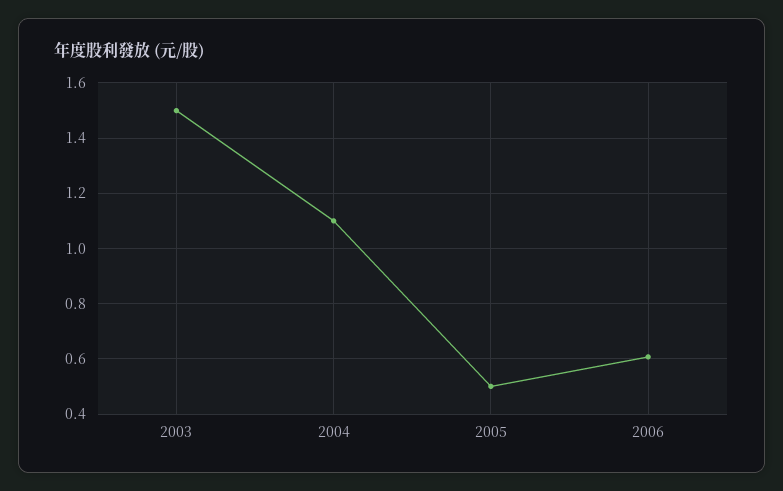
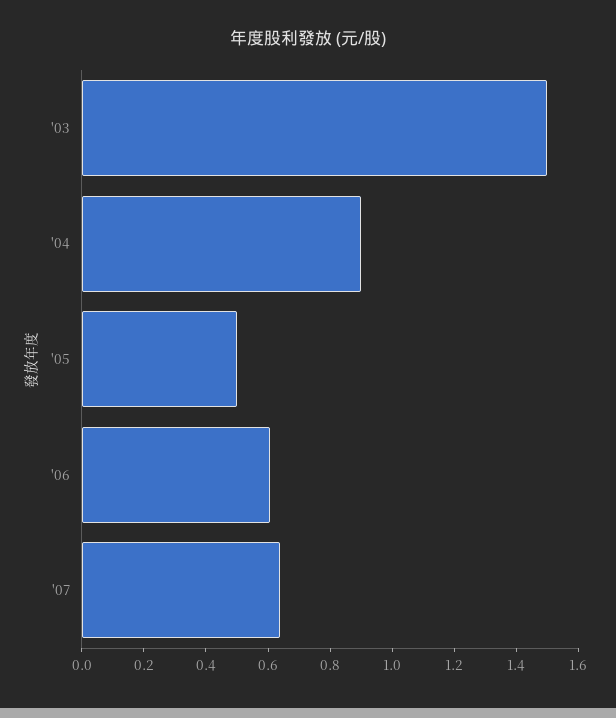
2004: 1.1 -> 0.9
'07: none -> 0.65

